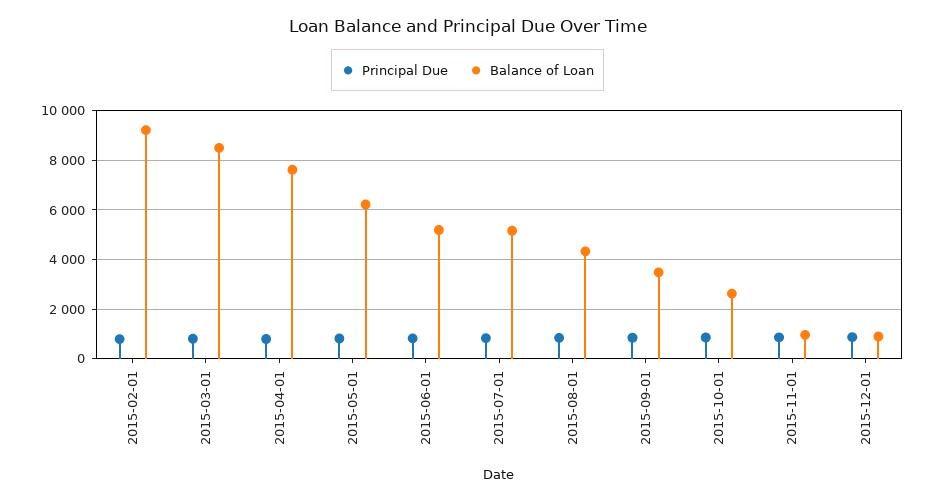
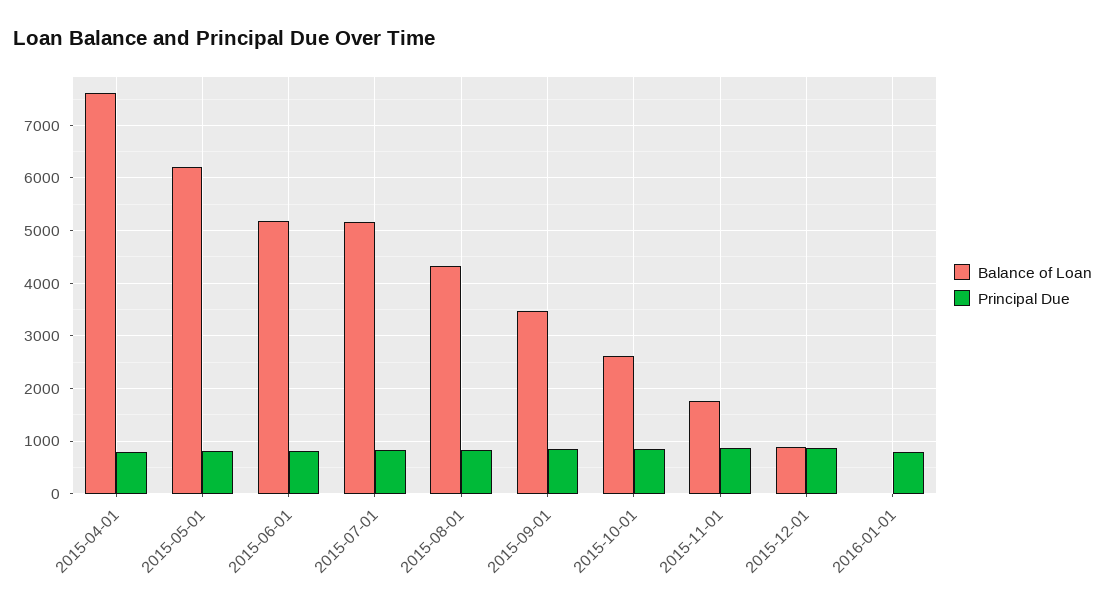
Principal Due, 2015-02-01: 750 -> none
Balance of Loan, 2015-02-01: 9250 -> none
Principal Due, 2015-03-01: 750 -> none
Balance of Loan, 2015-03-01: 8500 -> none
Balance of Loan, 2015-11-01: 1000 -> 1800
Balance of Loan, 2016-01-01: none -> 0
Principal Due, 2016-01-01: none -> 800

